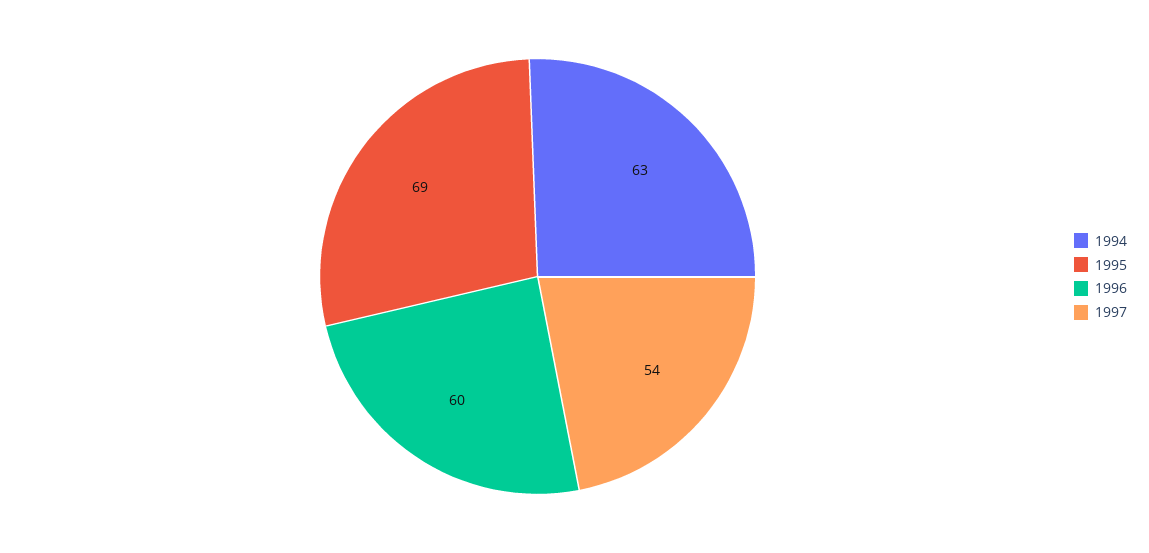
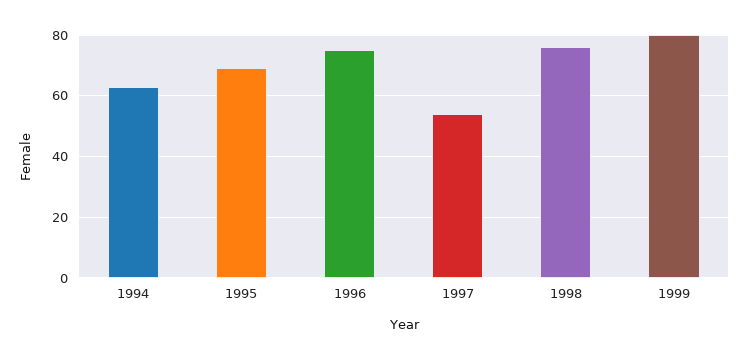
1996: 60 -> 75
1998: none -> 75
1999: none -> 80

